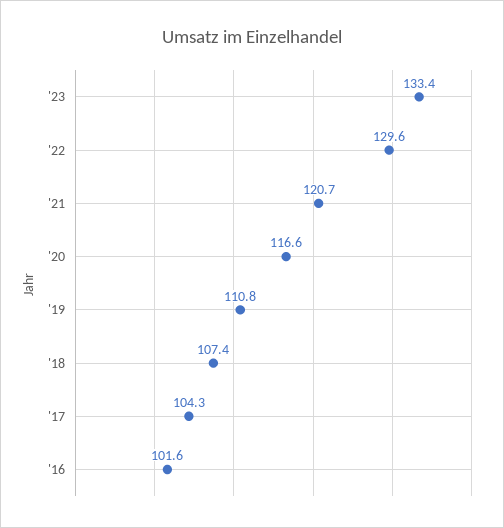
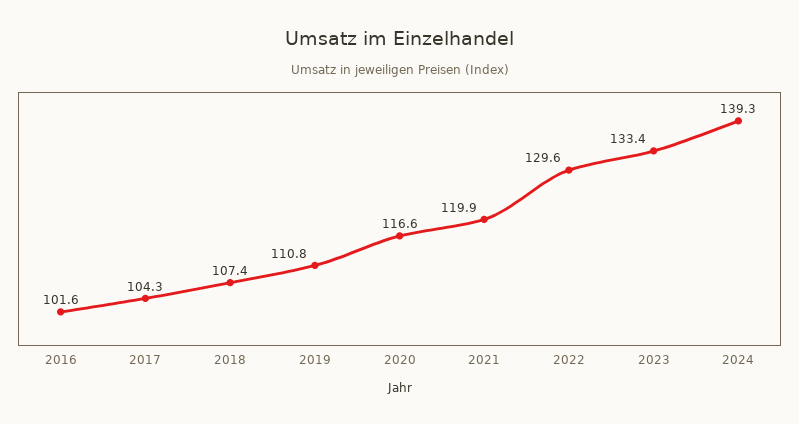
'21: 120.7 -> 119.9
2024: none -> 139.3

